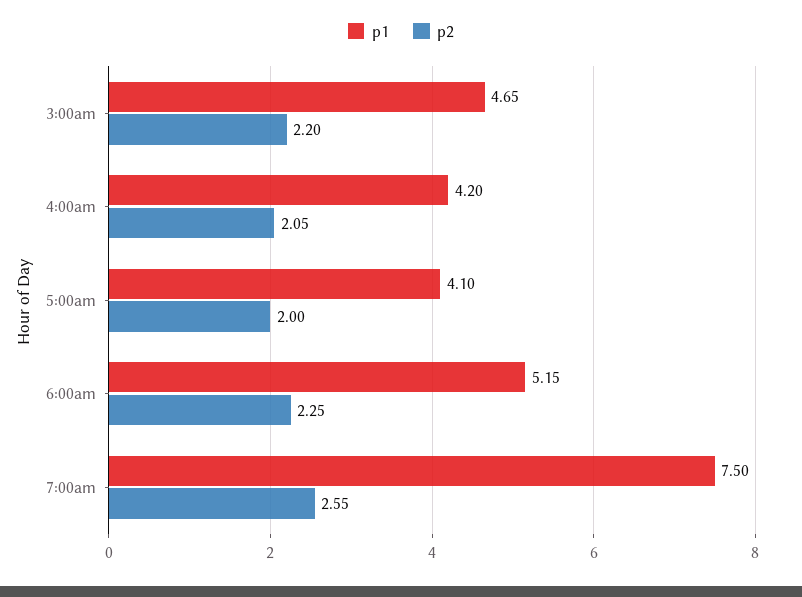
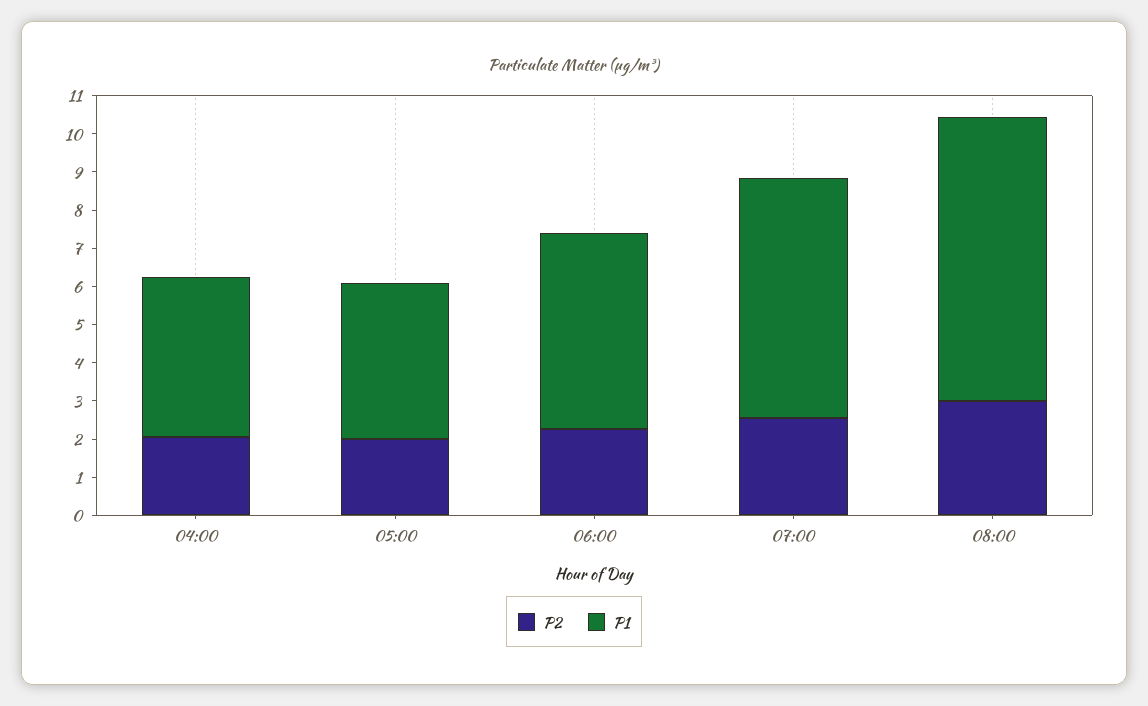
p1, 3:00am: 4.65 -> none
p2, 3:00am: 2.2 -> none
p1, 7:00am: 7.5 -> 6.25
p2, 08:00: none -> 3
p1, 08:00: none -> 7.5

